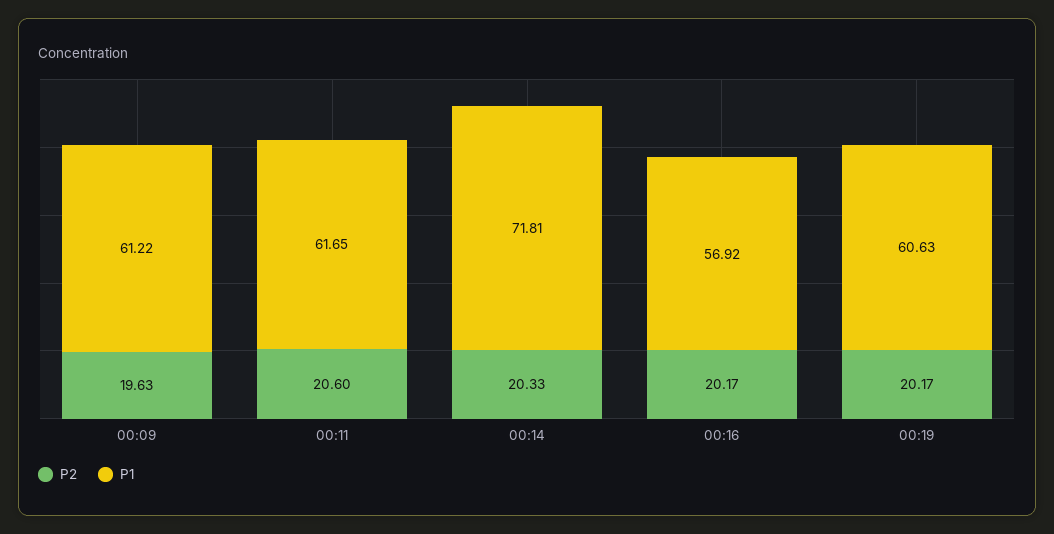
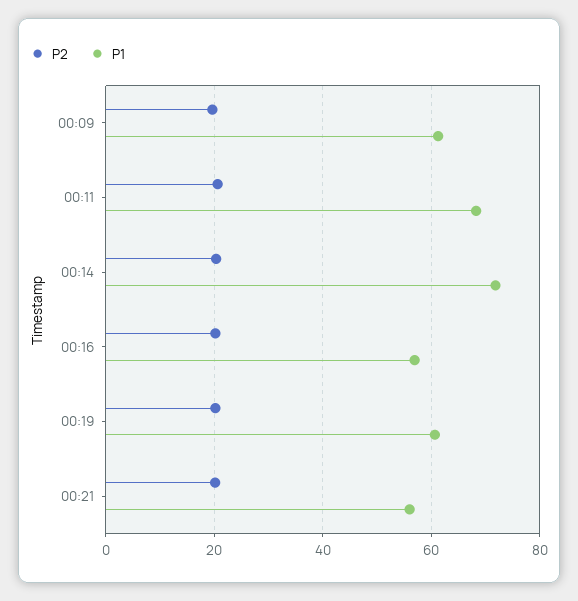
P1, 00:11: 61.65 -> 68
P2, 00:21: none -> 20
P1, 00:21: none -> 56

